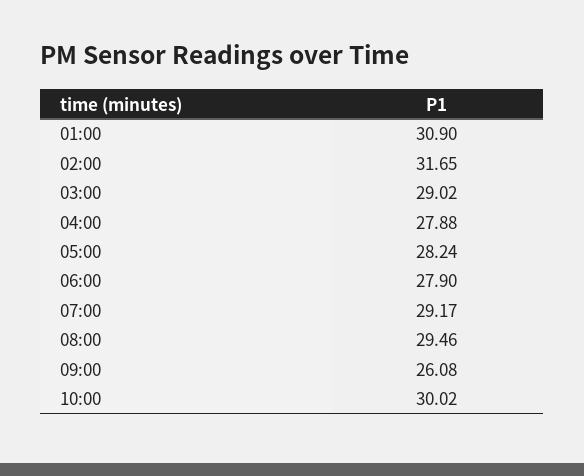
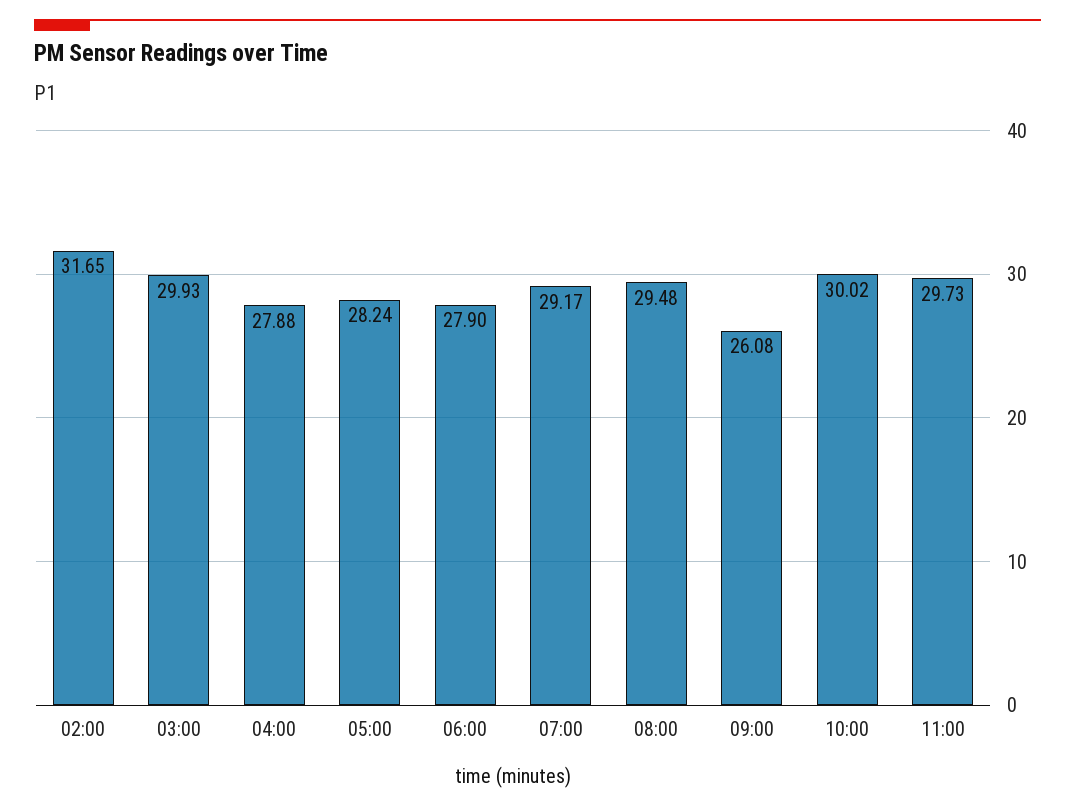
01:00: 30.9 -> none
03:00: 29.02 -> 29.93
08:00: 29.46 -> 29.48
11:00: none -> 29.73

